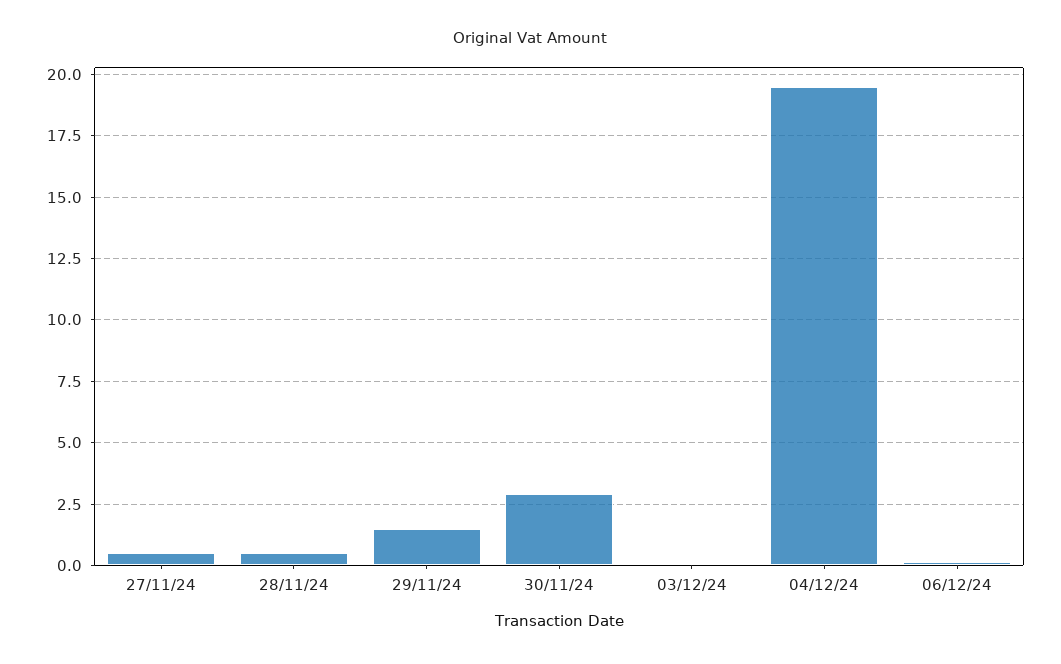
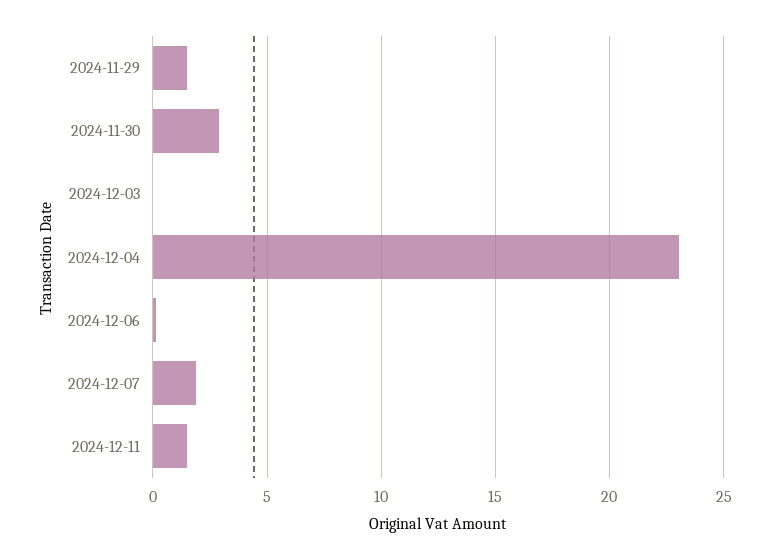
27/11/24: 0.5 -> none
28/11/24: 0.5 -> none
04/12/24: 19.5 -> 23
2024-12-07: none -> 2
2024-12-11: none -> 1.5

